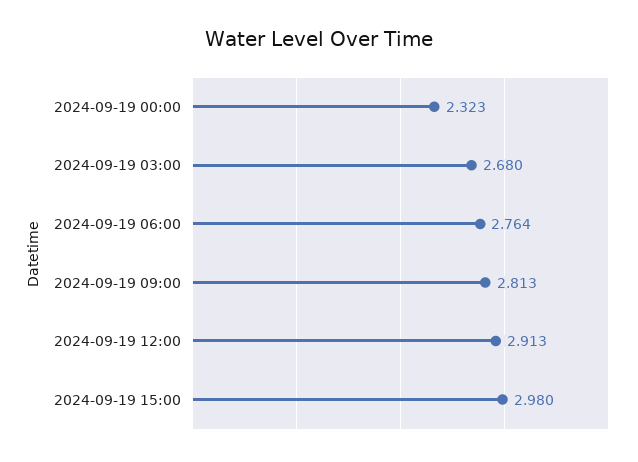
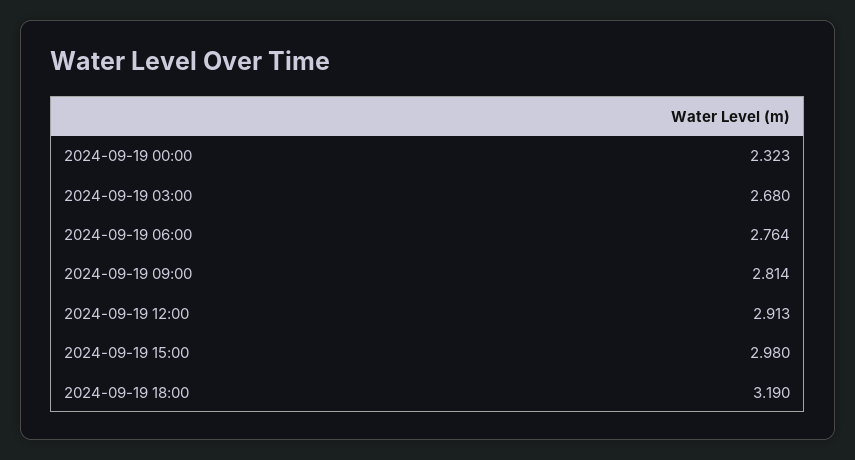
2024-09-19 09:00: 2.813 -> 2.814
2024-09-19 18:00: none -> 3.19

